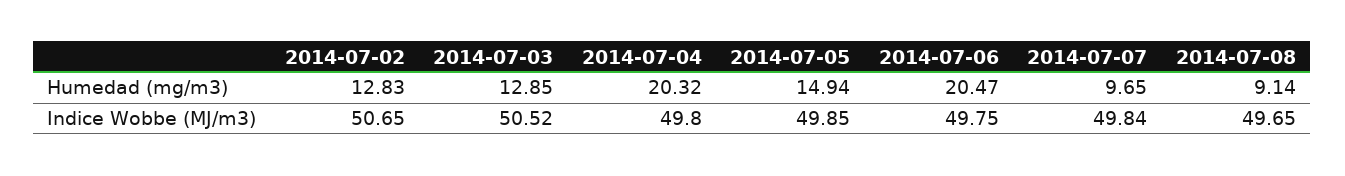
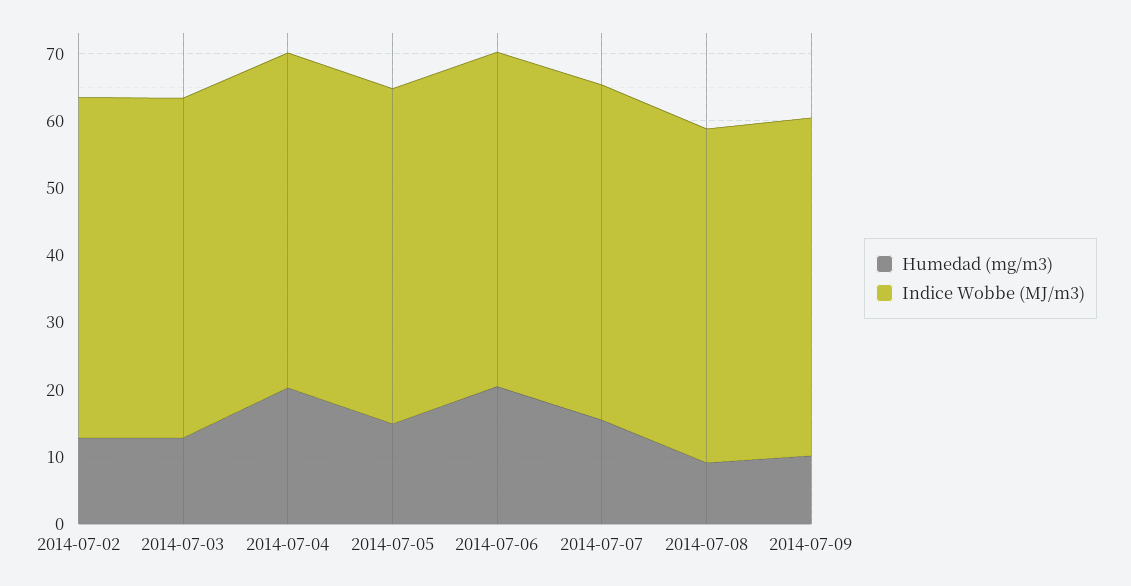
Humedad (mg/m3), 2014-07-07: 9.65 -> 16
Humedad (mg/m3), 2014-07-09: none -> 10
Indice Wobbe (MJ/m3), 2014-07-09: none -> 50

